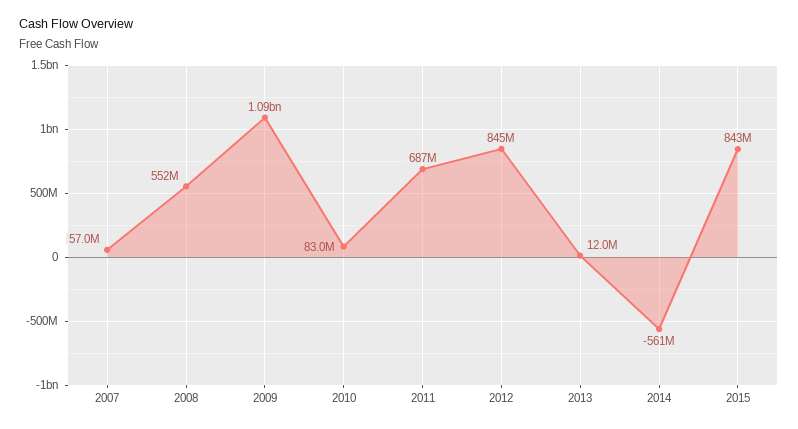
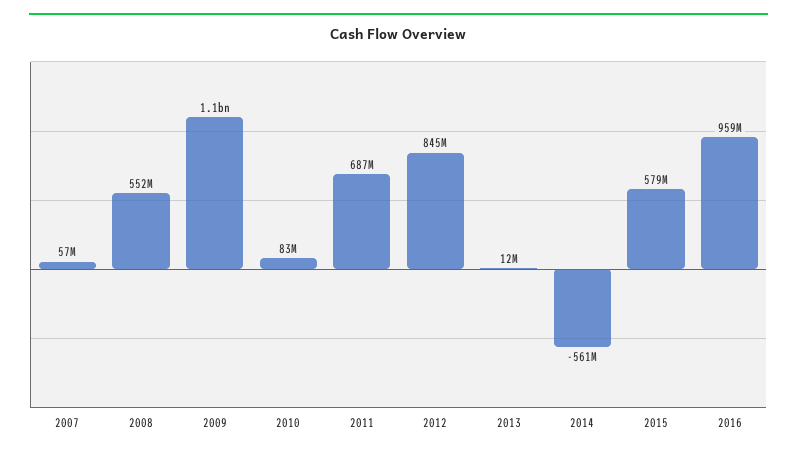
2015: 843000000 -> 579000000
2016: none -> 959000000

